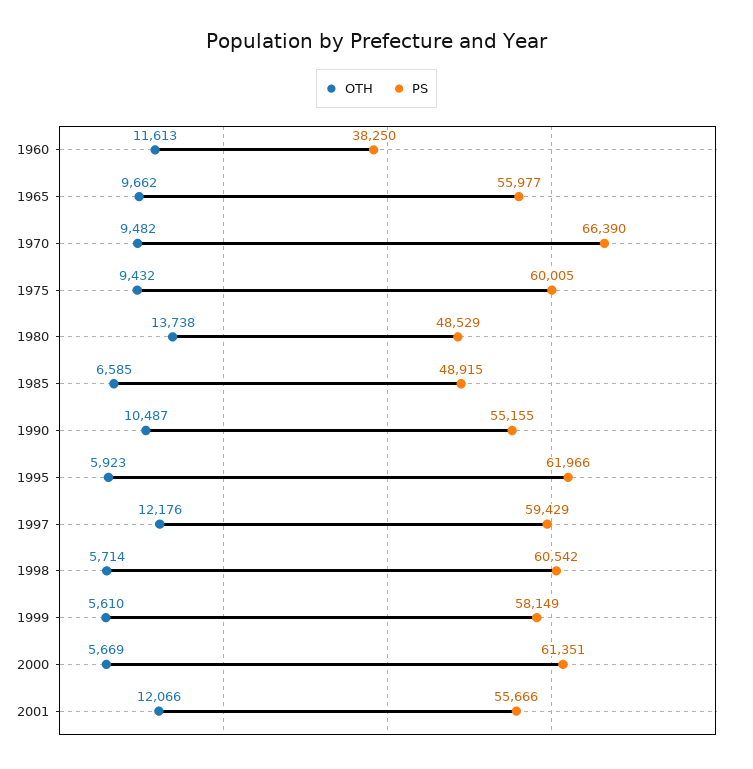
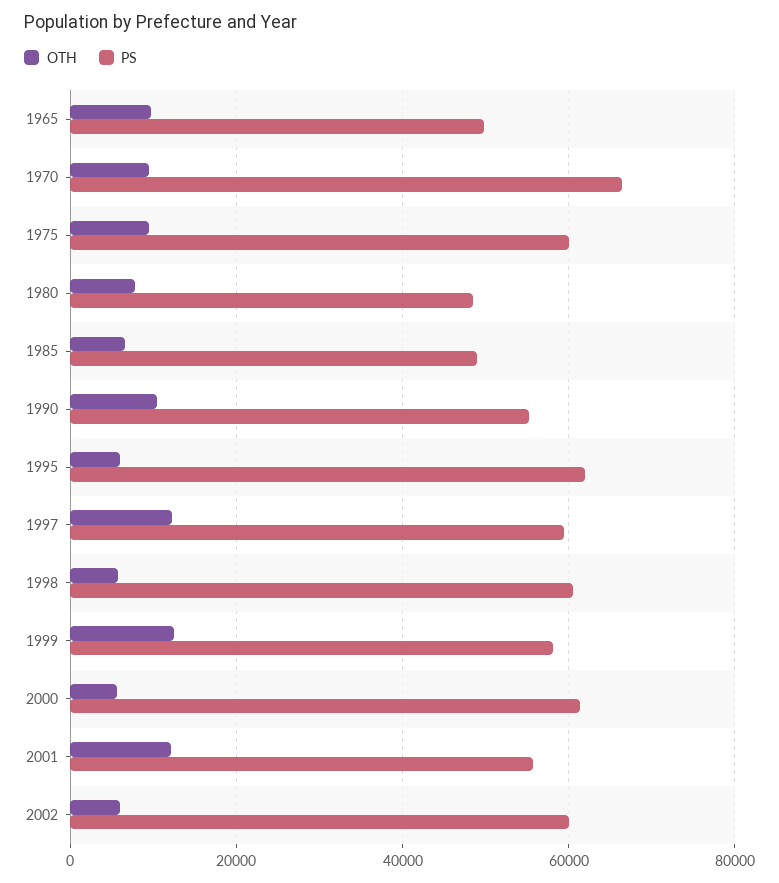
OTH, 1960: 11613 -> none
PS, 1960: 38250 -> none
PS, 1965: 55977 -> 50000
OTH, 1980: 13738 -> 8000
OTH, 1999: 5610 -> 12000
OTH, 2002: none -> 6000
PS, 2002: none -> 60000

